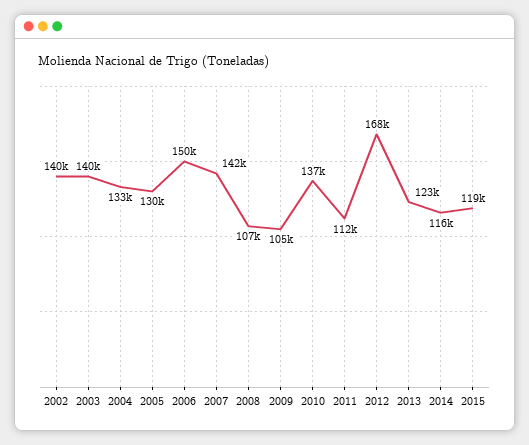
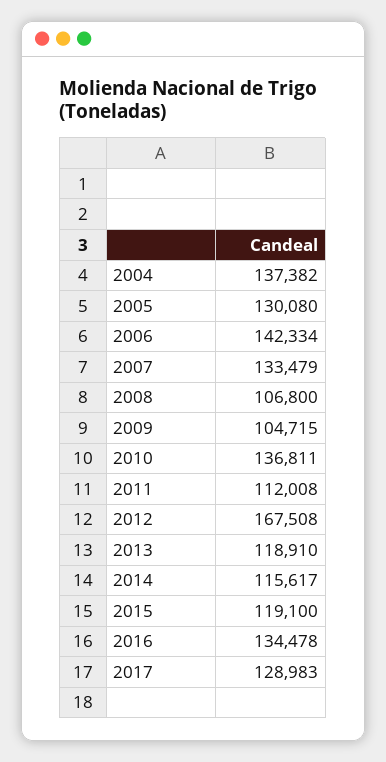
2002: 140000 -> none
2003: 140000 -> none
2004: 133000 -> 137382
2006: 150000 -> 142334
2007: 142000 -> 133479
2013: 123000 -> 118910
2016: none -> 134478
2017: none -> 128983

